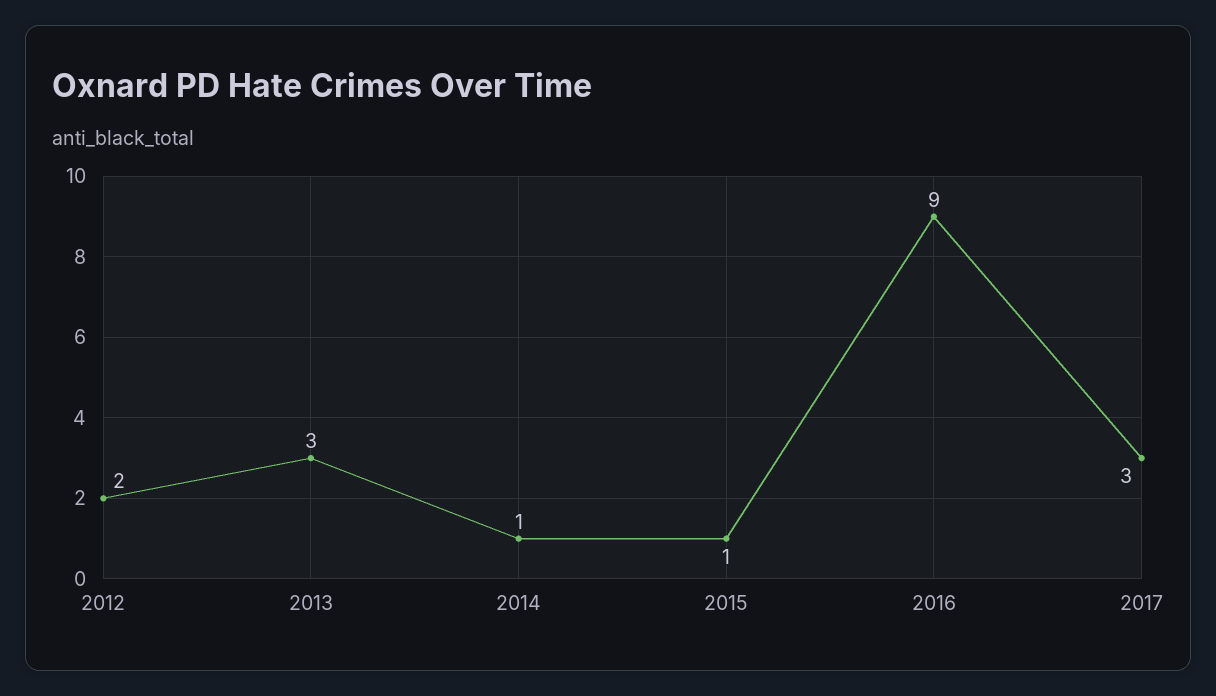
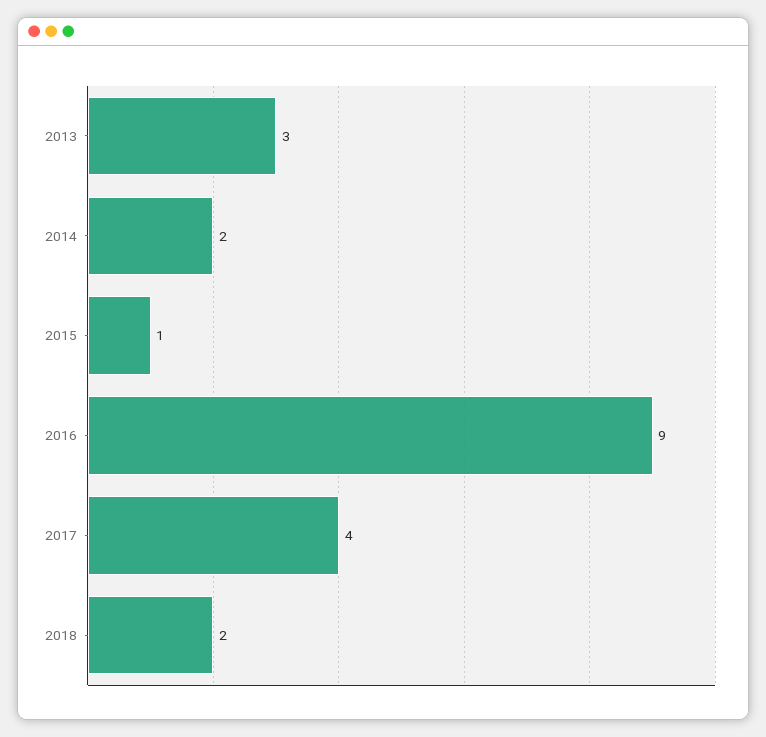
2012: 2 -> none
2014: 1 -> 2
2017: 3 -> 4
2018: none -> 2

